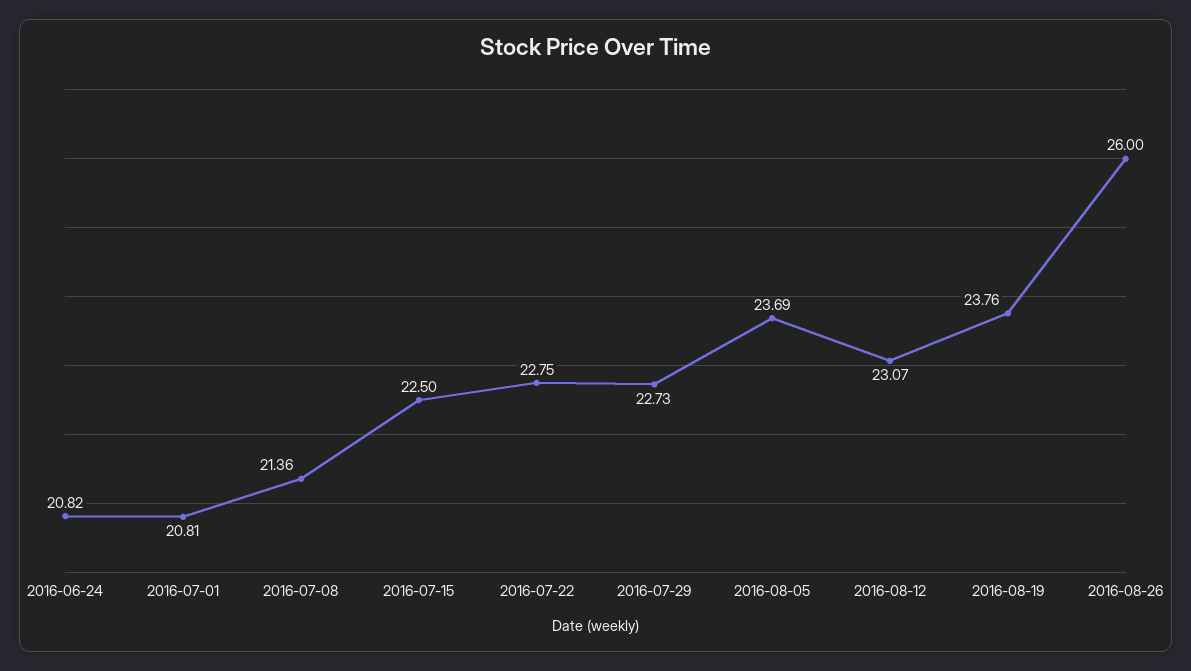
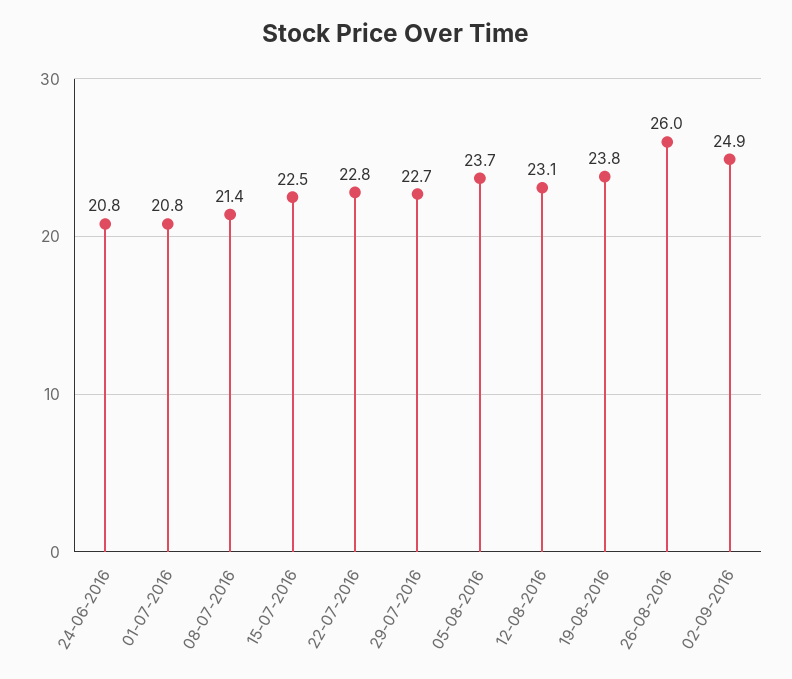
02-09-2016: none -> 24.9

